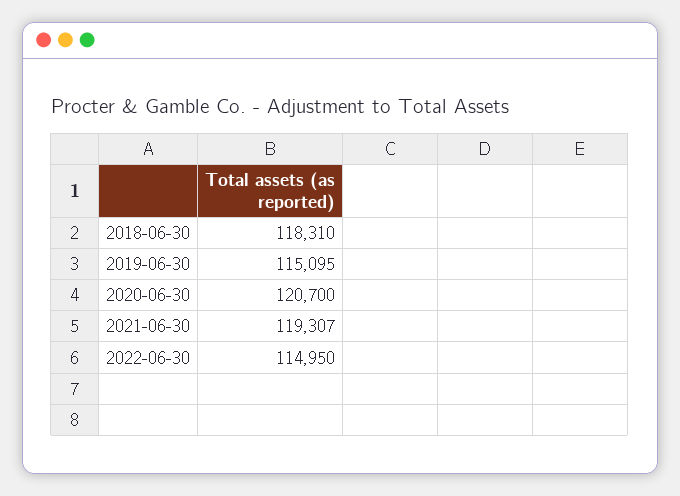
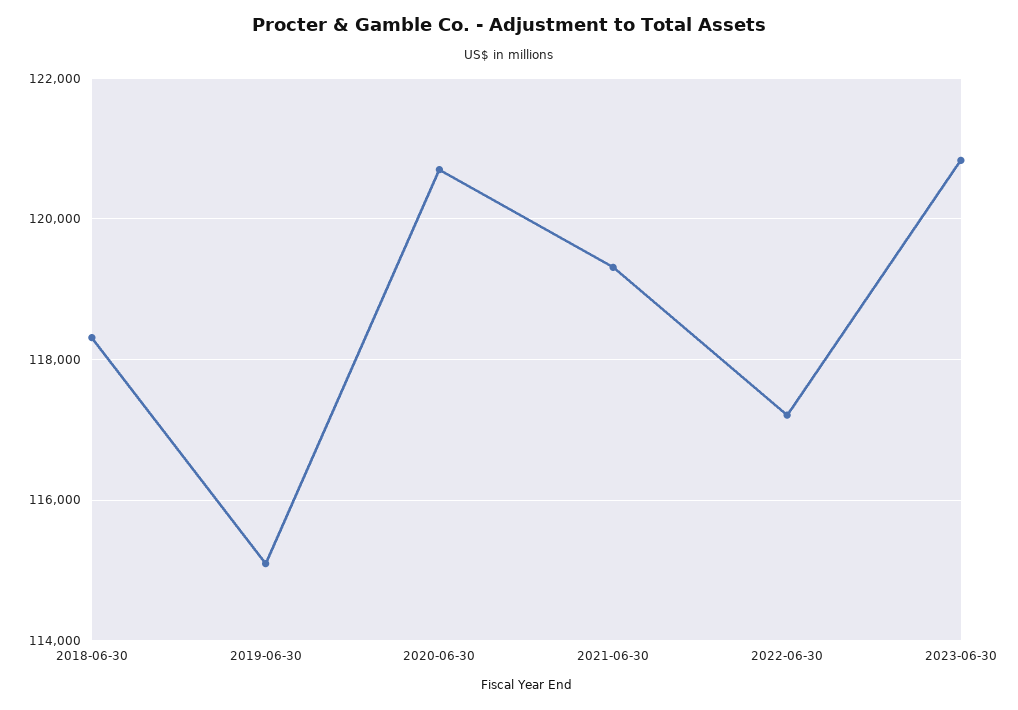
2022-06-30: 114950 -> 117200
2023-06-30: none -> 120800

